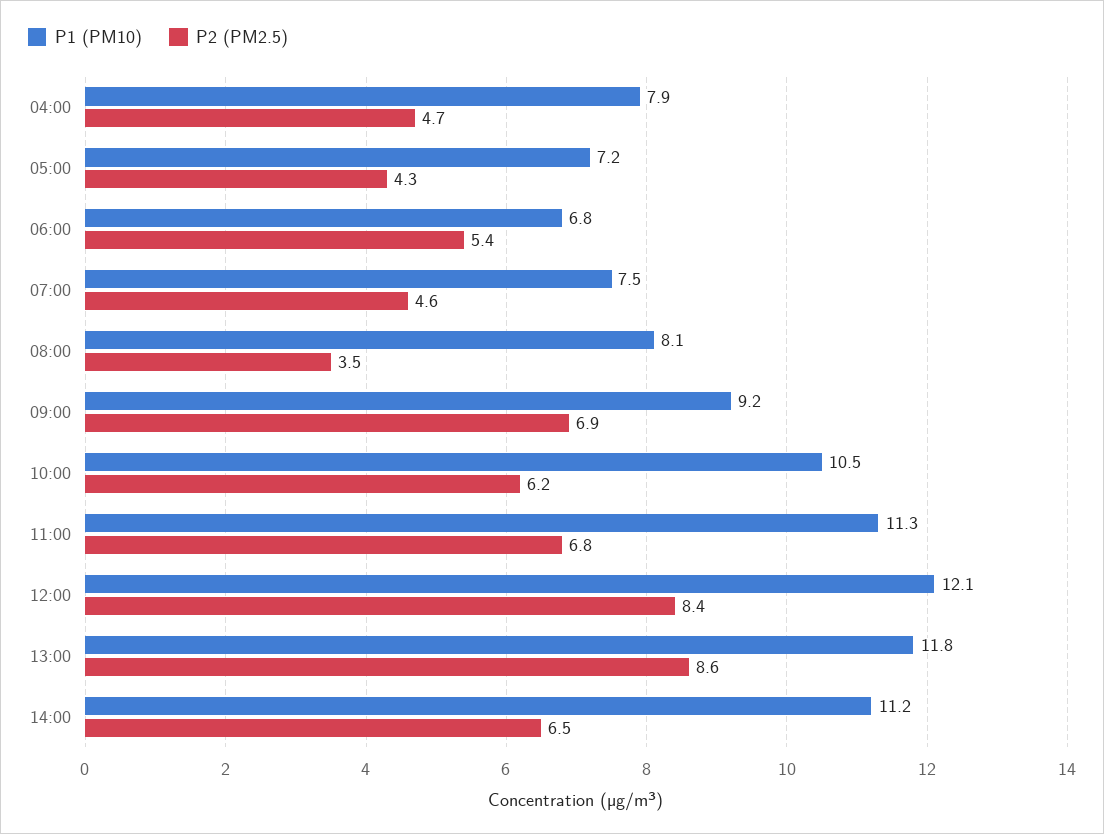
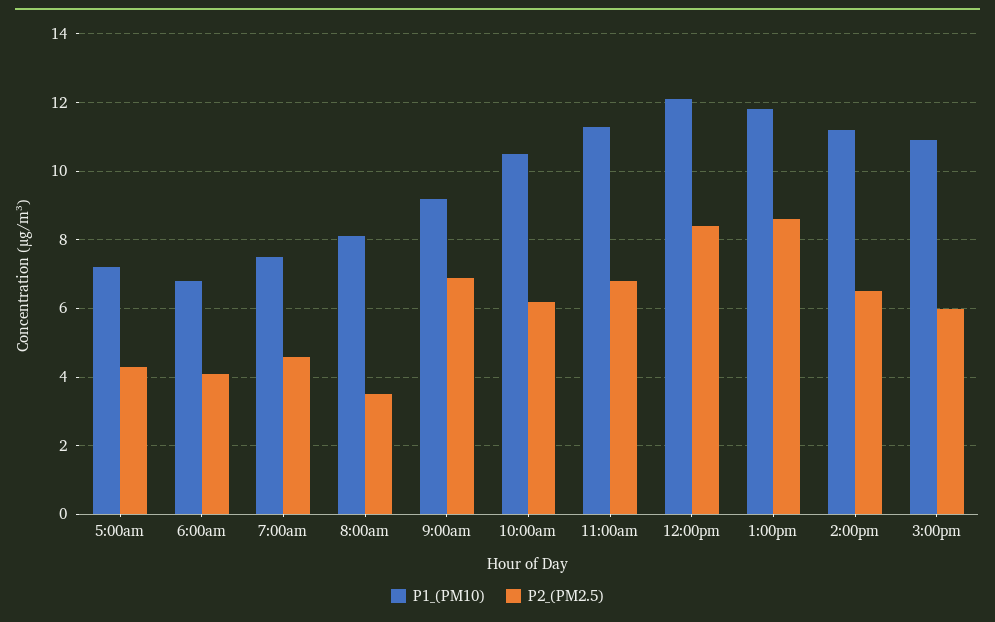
P1 (PM10), 04:00: 7.9 -> none
P2 (PM2.5), 04:00: 4.7 -> none
P2 (PM2.5), 06:00: 5.4 -> 4
P1 (PM10), 3:00pm: none -> 11
P2 (PM2.5), 3:00pm: none -> 6

